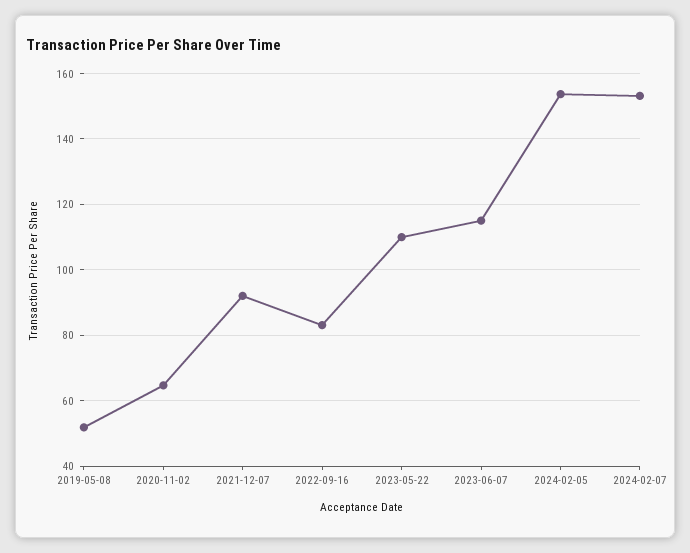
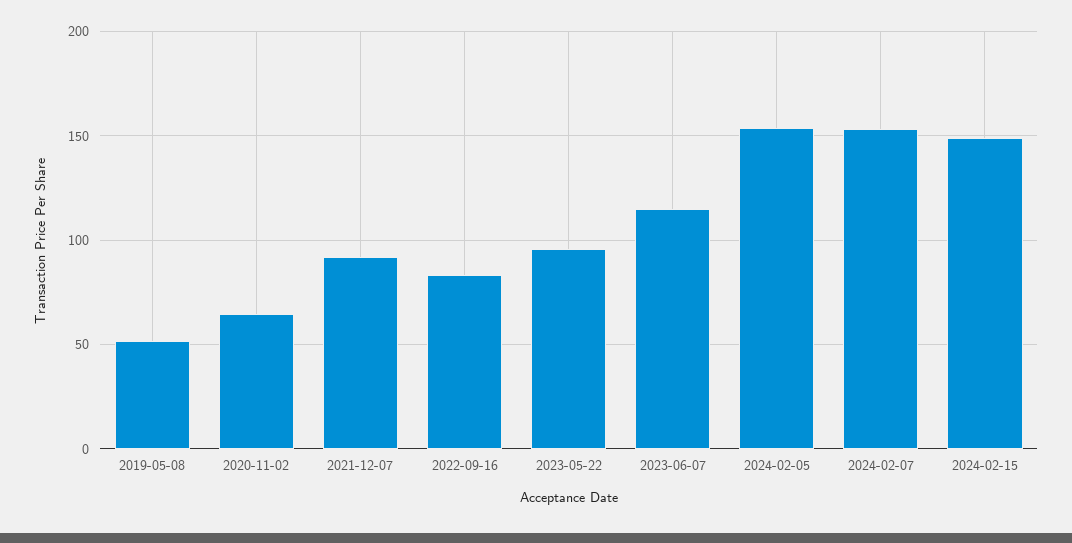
2023-05-22: 110 -> 95
2024-02-15: none -> 150

